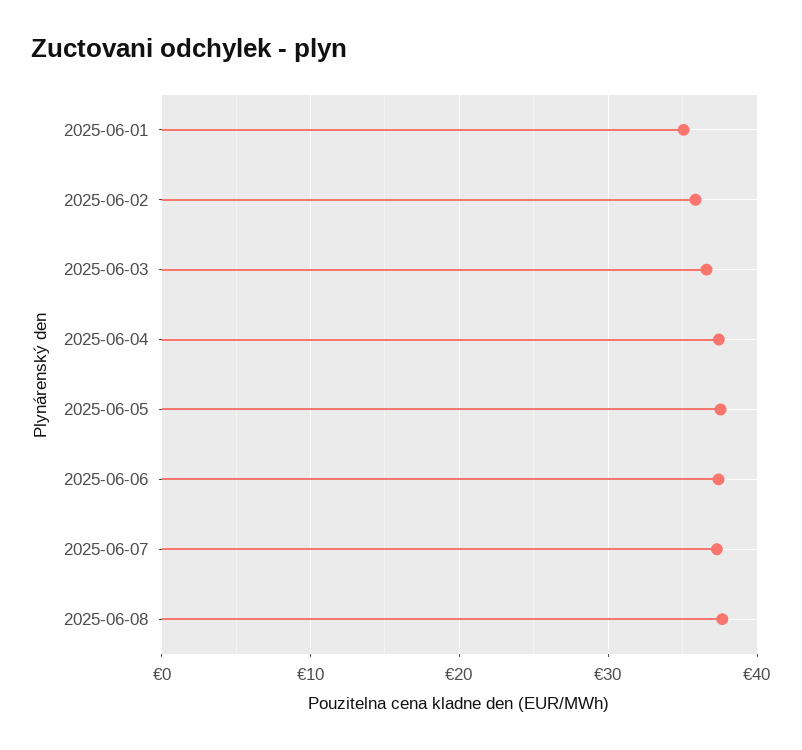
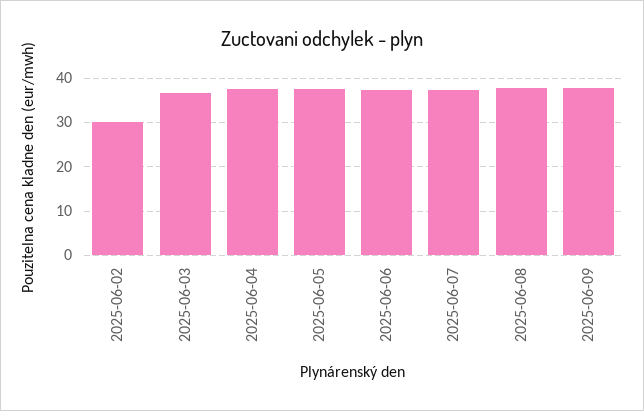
2025-06-01: 35 -> none
2025-06-02: 36 -> 30
2025-06-09: none -> 38

